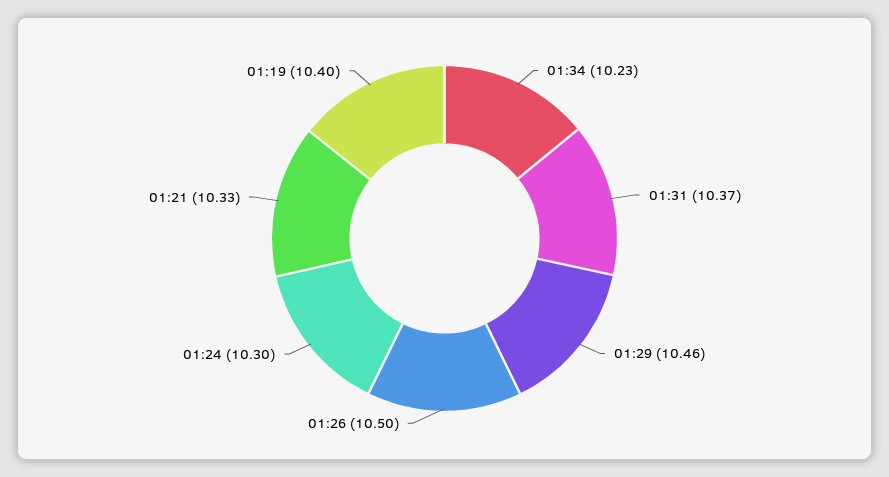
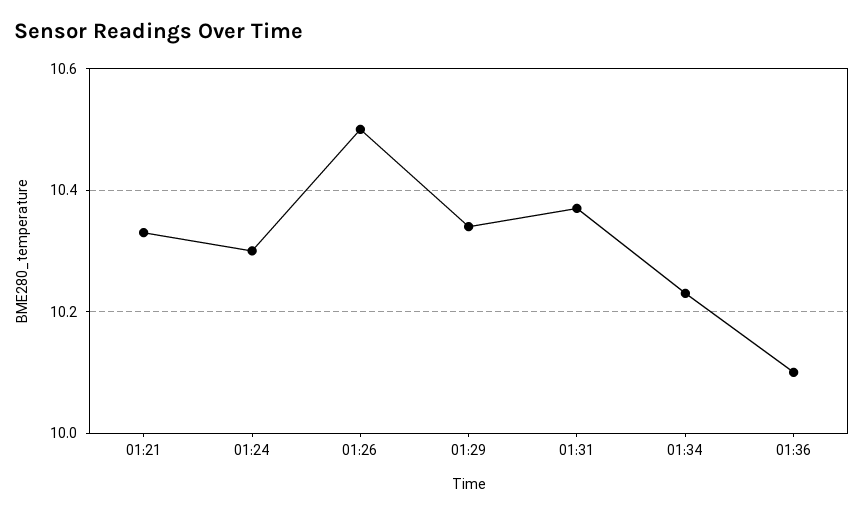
01:29: 10.46 -> 10.35
01:19: 10.4 -> none
01:36: none -> 10.1

